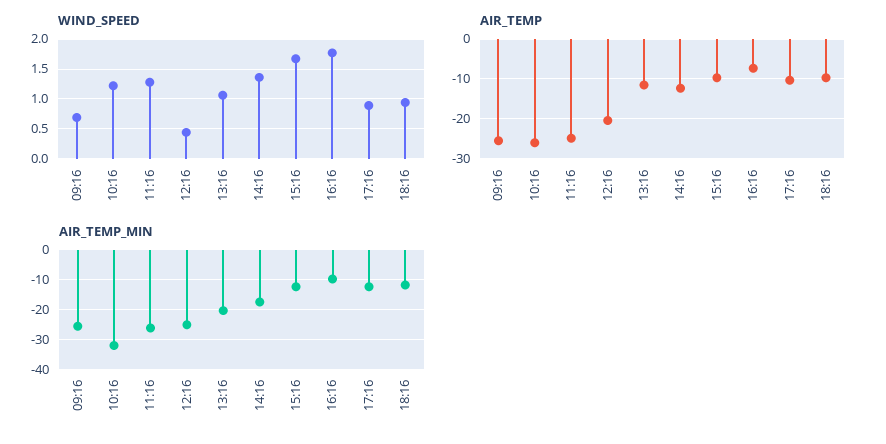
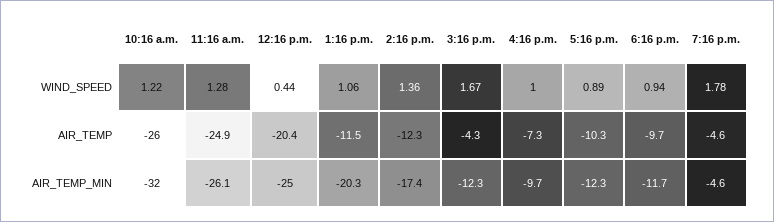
WIND_SPEED, 09:16: 0.75 -> none
WIND_SPEED, 16:16: 1.75 -> 1
AIR_TEMP, 09:16: -26 -> none
AIR_TEMP, 15:16: -10 -> -4.3
AIR_TEMP_MIN, 09:16: -25 -> none
WIND_SPEED, 7:16 p.m.: none -> 1.78
AIR_TEMP, 7:16 p.m.: none -> -4.6
AIR_TEMP_MIN, 7:16 p.m.: none -> -4.6

